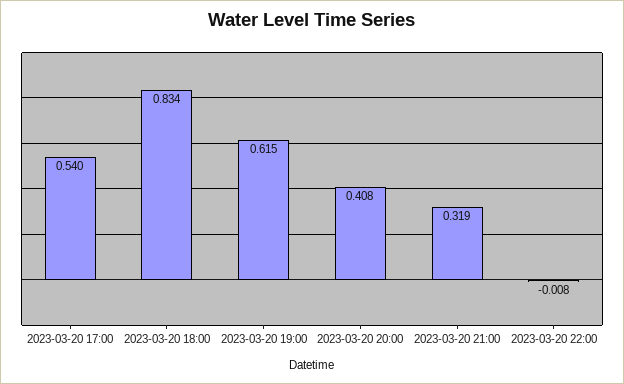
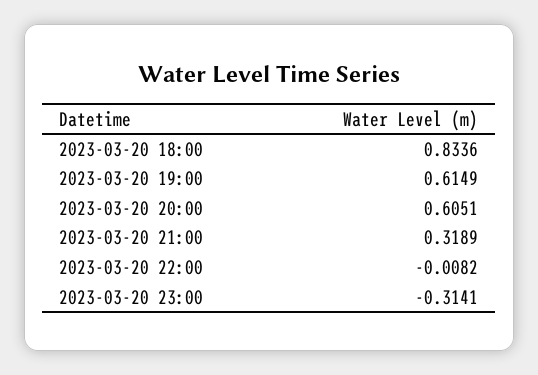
2023-03-20 17:00: 0.54 -> none
2023-03-20 20:00: 0.408 -> 0.6051
2023-03-20 23:00: none -> -0.3141

